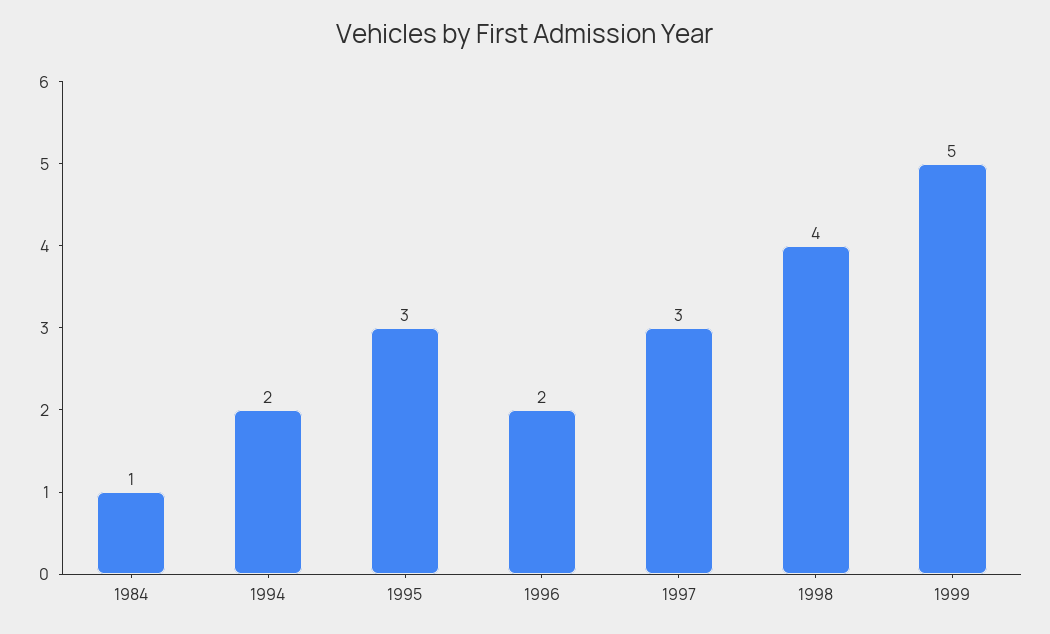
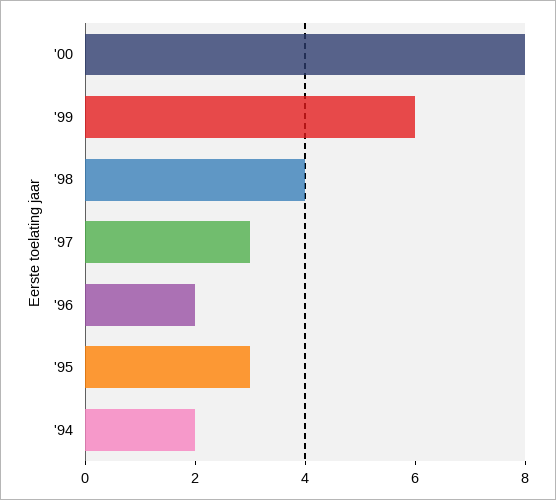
1984: 1 -> none
1999: 5 -> 6
'00: none -> 8

